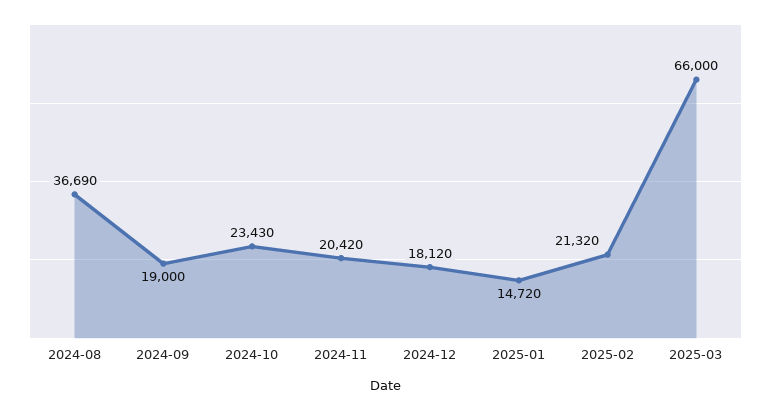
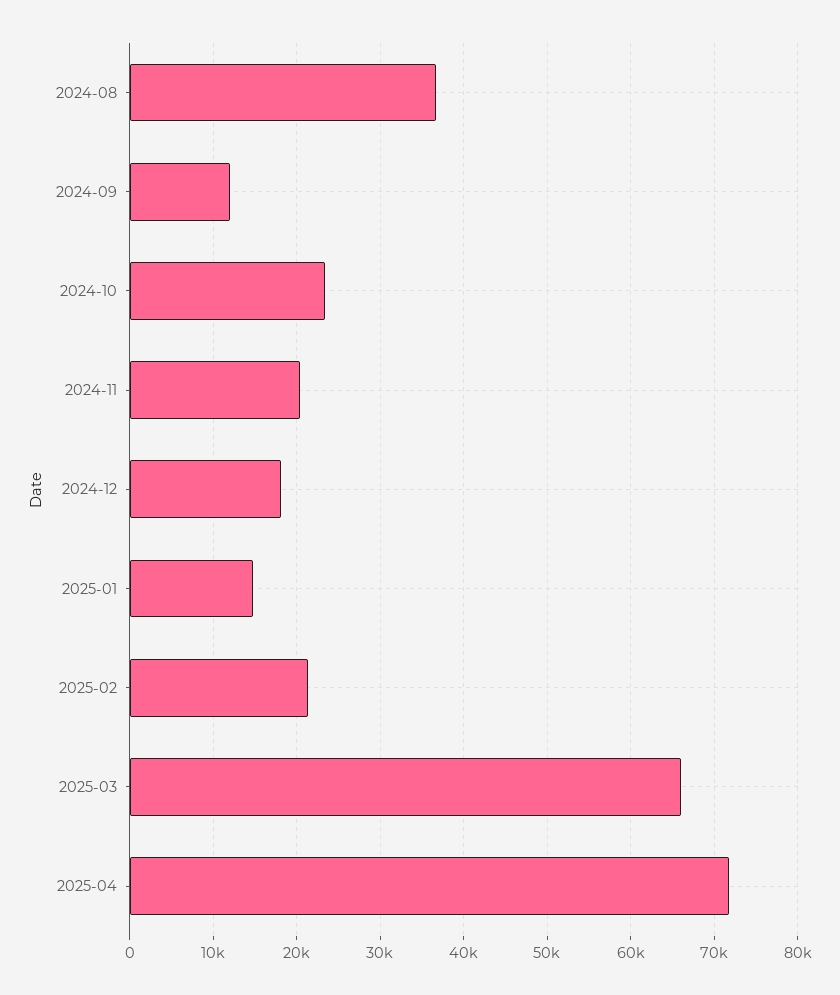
2024-09: 19000 -> 12000
2025-04: none -> 72000

